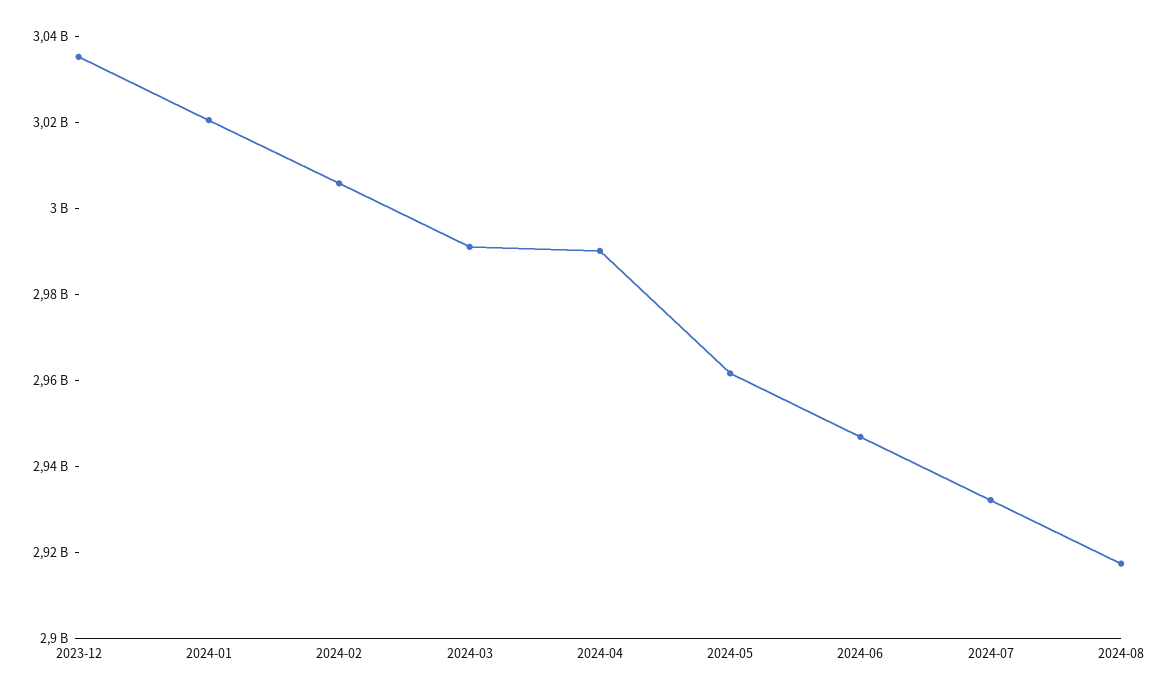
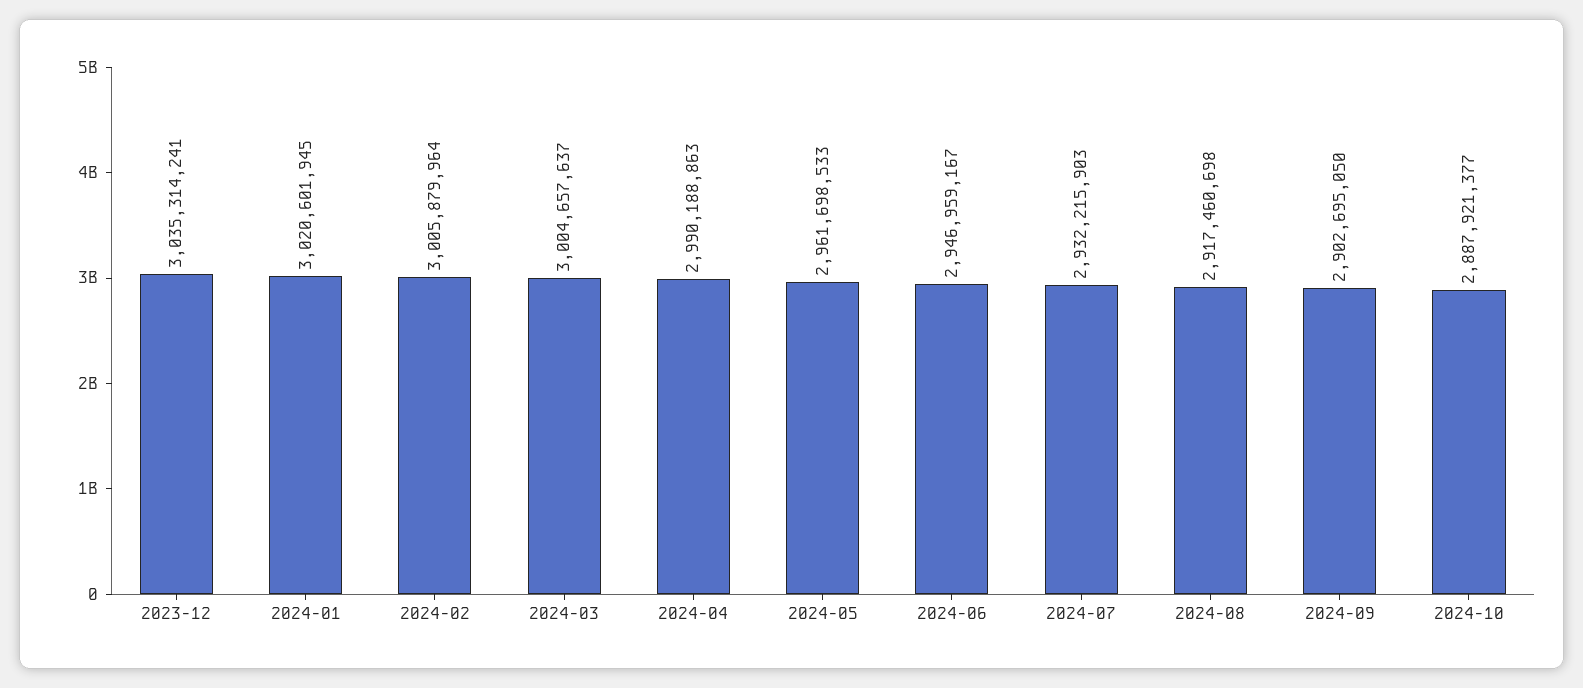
2024-03: 2990000000 -> 3004657637
2024-09: none -> 2902695050
2024-10: none -> 2887921377

